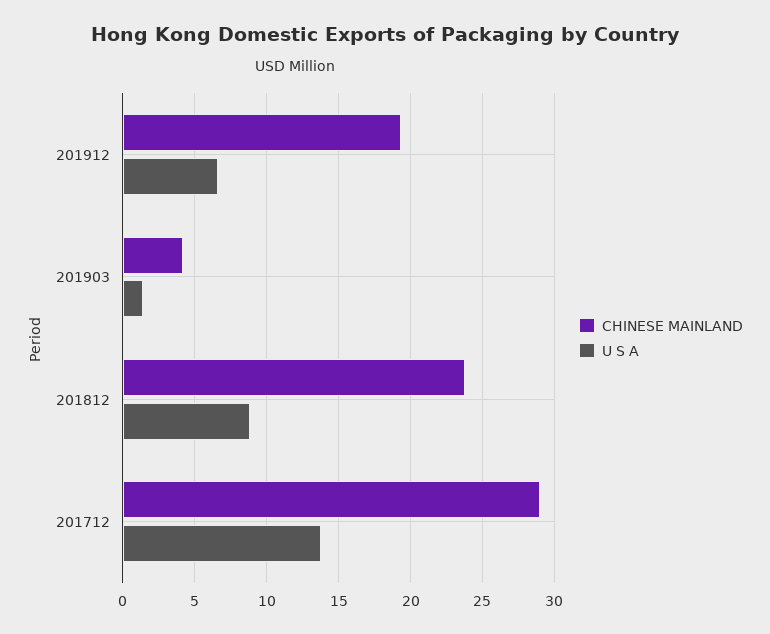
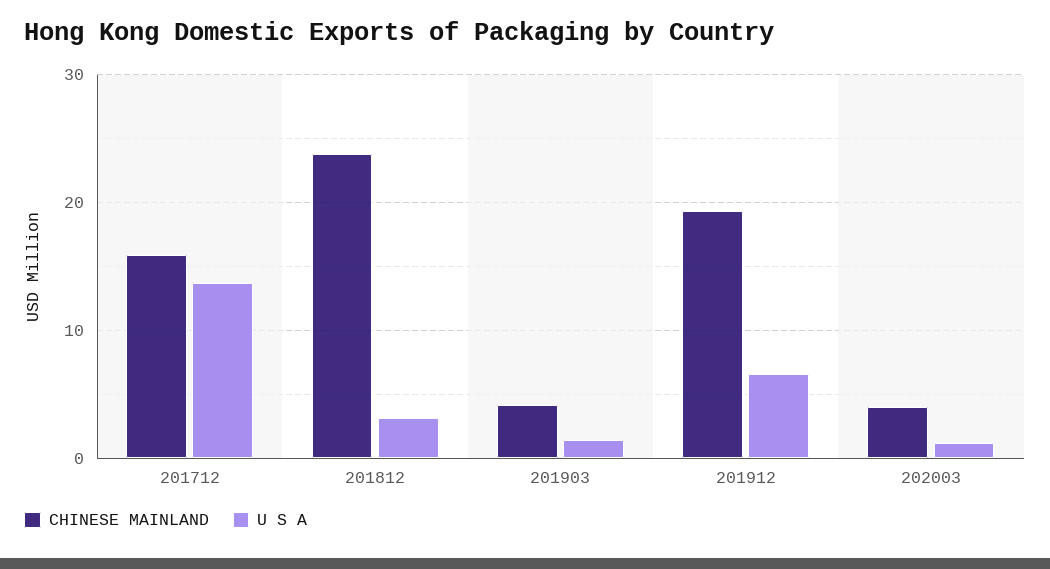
U S A, 201812: 9 -> 3
CHINESE MAINLAND, 201712: 29 -> 16
CHINESE MAINLAND, 202003: none -> 4
U S A, 202003: none -> 1

